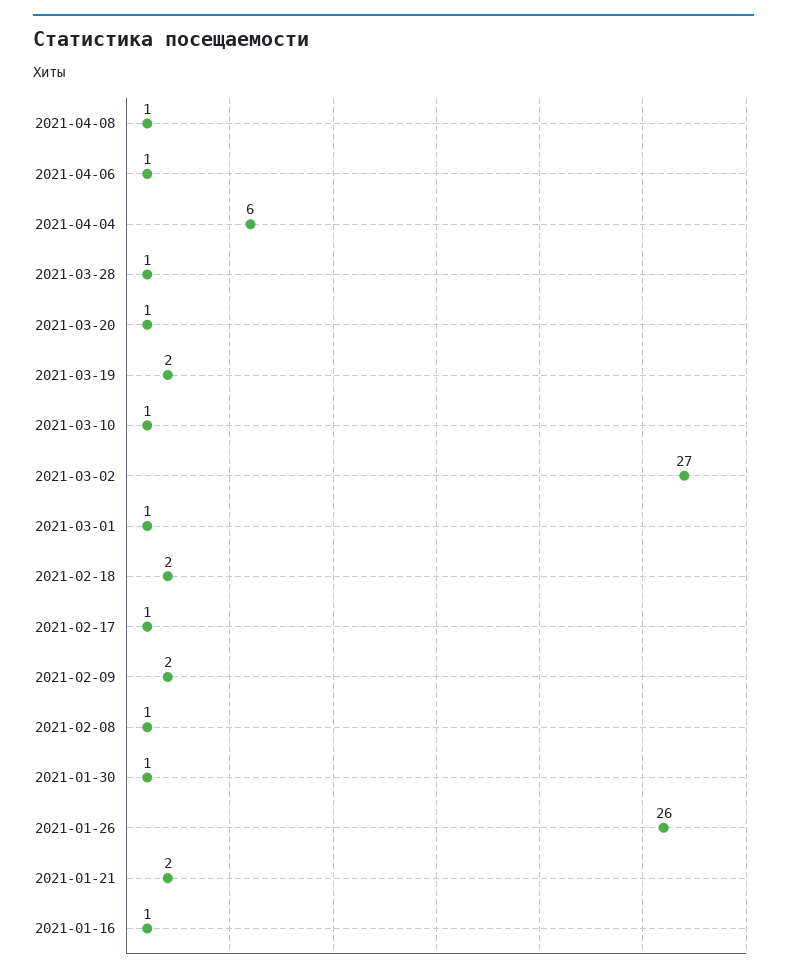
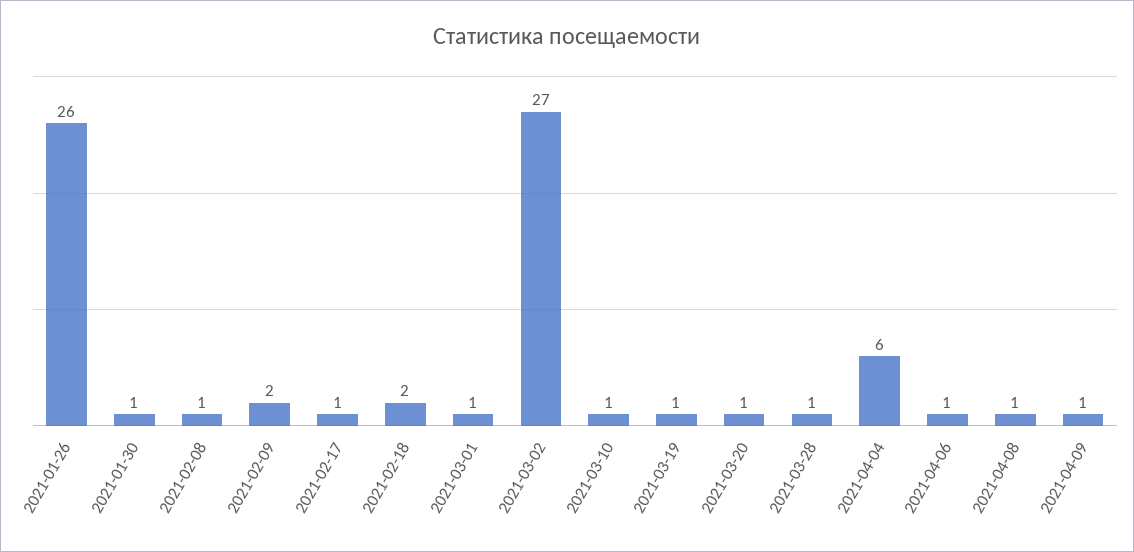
2021-03-19: 2 -> 1
2021-01-21: 2 -> none
2021-01-16: 1 -> none
2021-04-09: none -> 1

